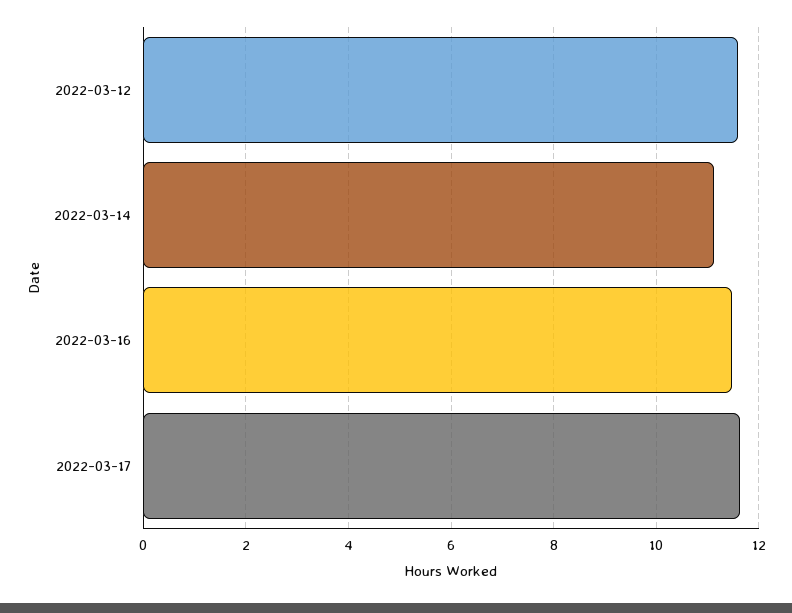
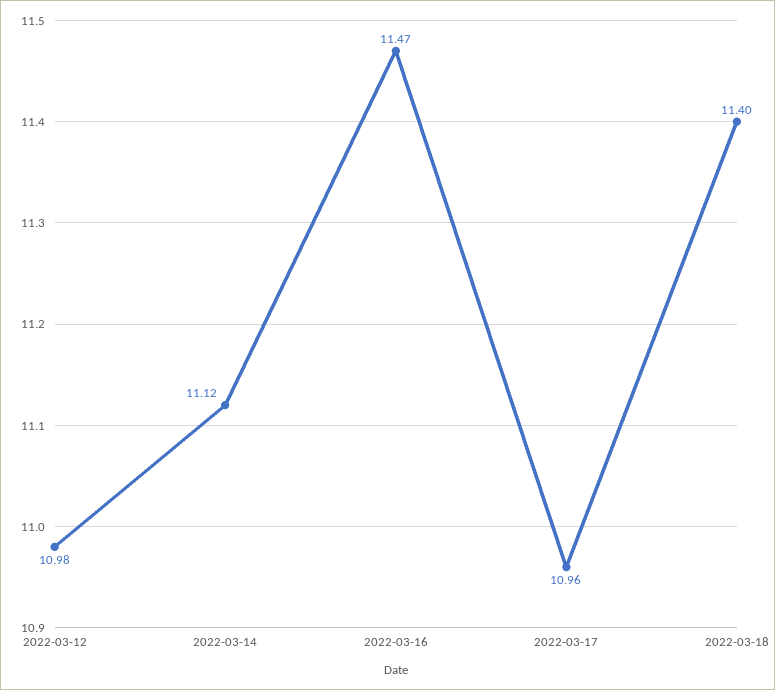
2022-03-12: 11.6 -> 10.98
2022-03-17: 11.6 -> 10.96
2022-03-18: none -> 11.4

